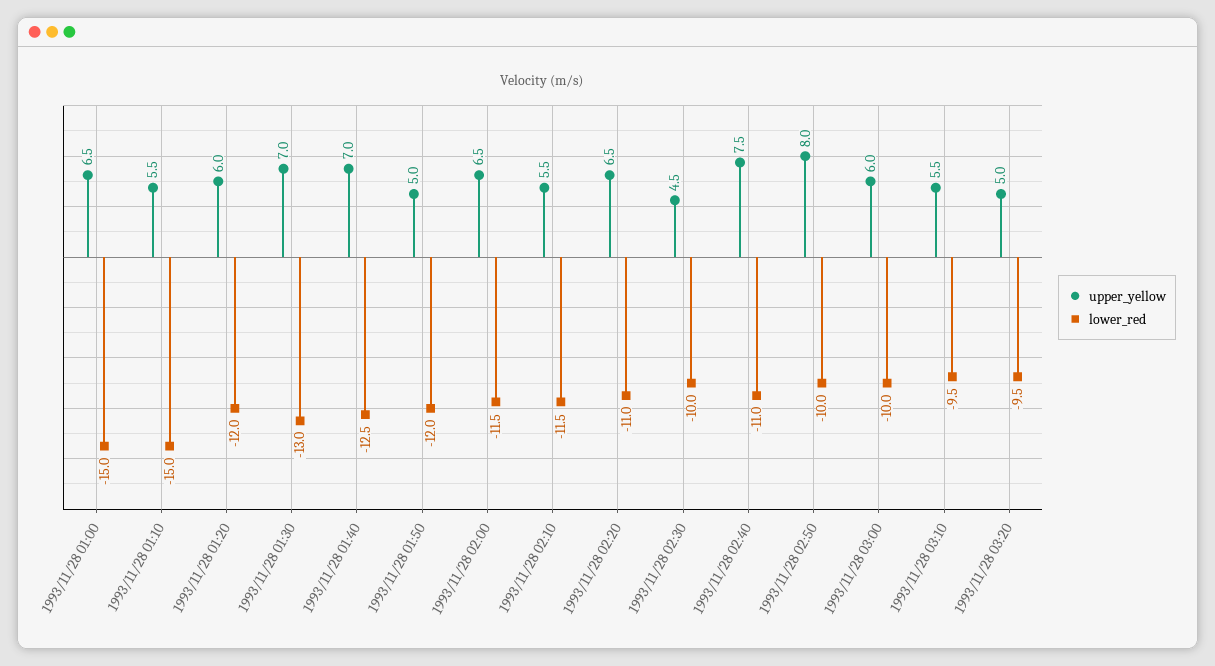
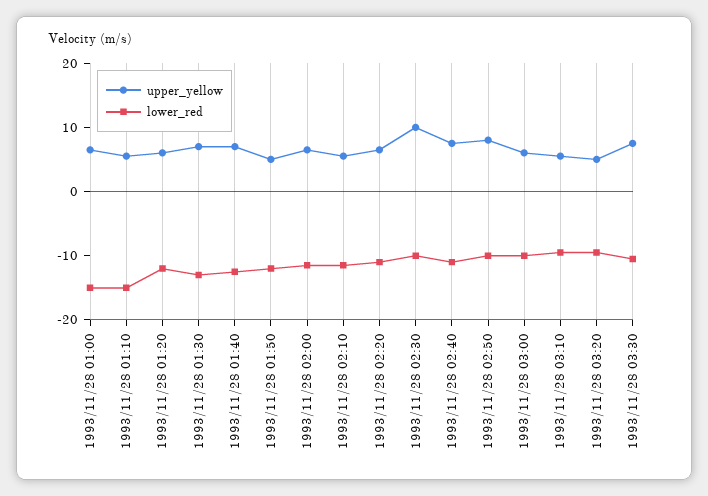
upper_yellow, 1993/11/28 02:30: 4.5 -> 10
upper_yellow, 1993/11/28 03:30: none -> 8
lower_red, 1993/11/28 03:30: none -> -10

